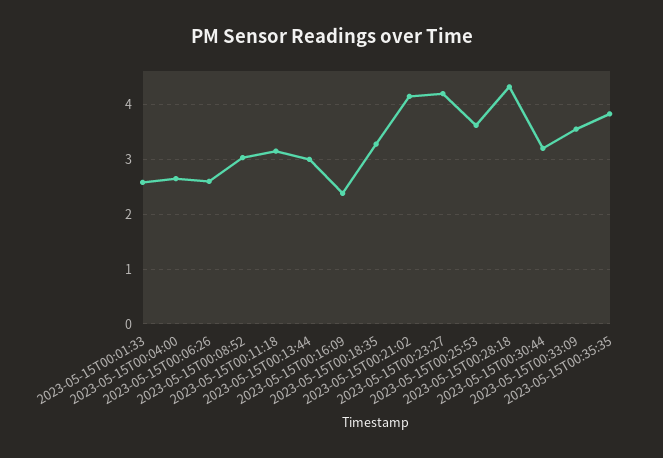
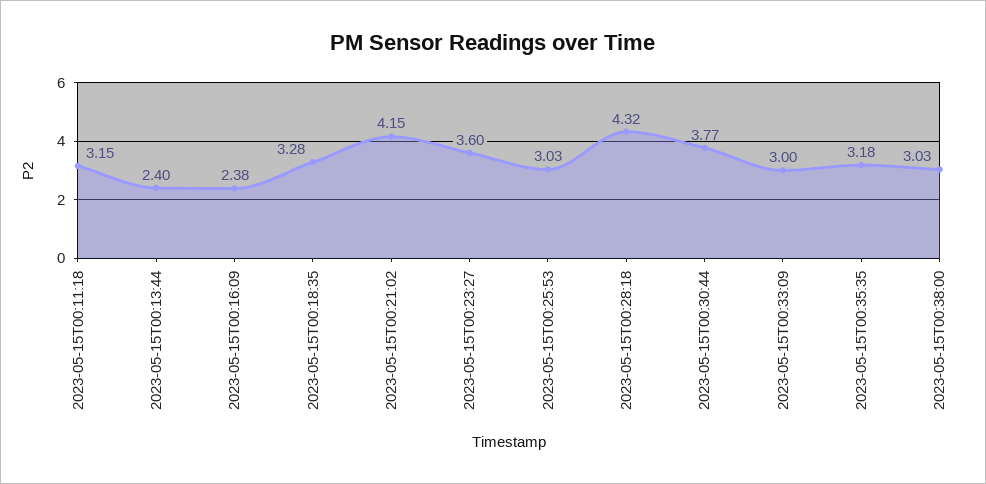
2023-05-15T00:01:33: 2.6 -> none
2023-05-15T00:04:00: 2.6 -> none
2023-05-15T00:06:26: 2.6 -> none
2023-05-15T00:08:52: 3 -> none
2023-05-15T00:13:44: 3 -> 2.4
2023-05-15T00:23:27: 4.2 -> 3.6
2023-05-15T00:25:53: 3.6 -> 3.03
2023-05-15T00:30:44: 3.2 -> 3.77
2023-05-15T00:33:09: 3.6 -> 3
2023-05-15T00:35:35: 3.8 -> 3.18
2023-05-15T00:38:00: none -> 3.03

